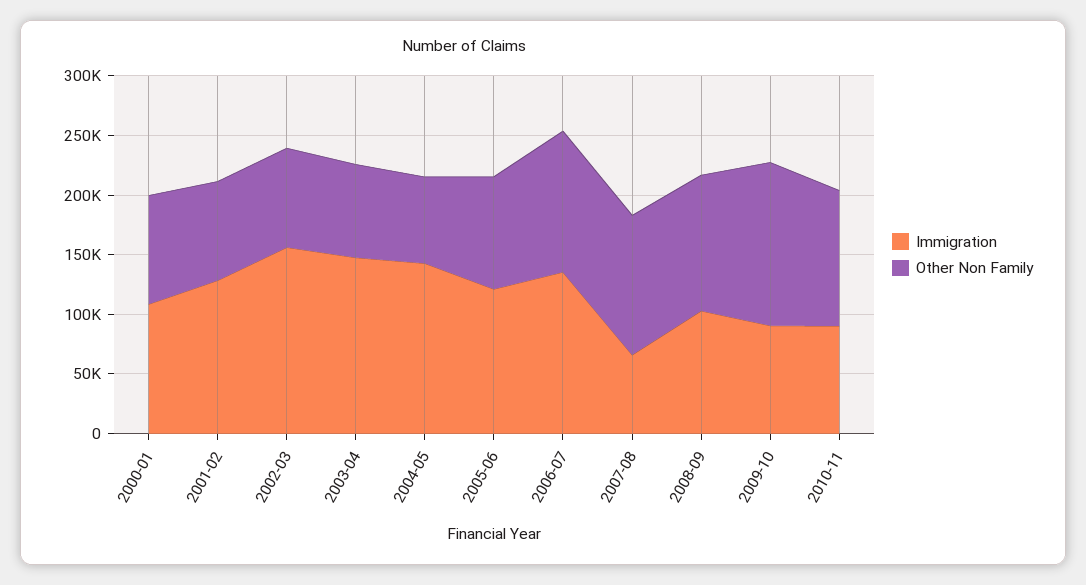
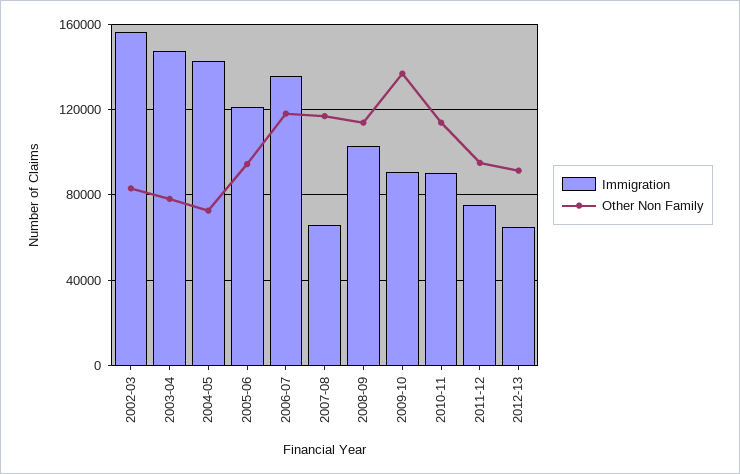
Immigration, 2000-01: 110000 -> none
Other Non Family, 2000-01: 90000 -> none
Immigration, 2001-02: 130000 -> none
Other Non Family, 2001-02: 80000 -> none
Immigration, 2011-12: none -> 75000
Other Non Family, 2011-12: none -> 95000
Immigration, 2012-13: none -> 65000
Other Non Family, 2012-13: none -> 90000

